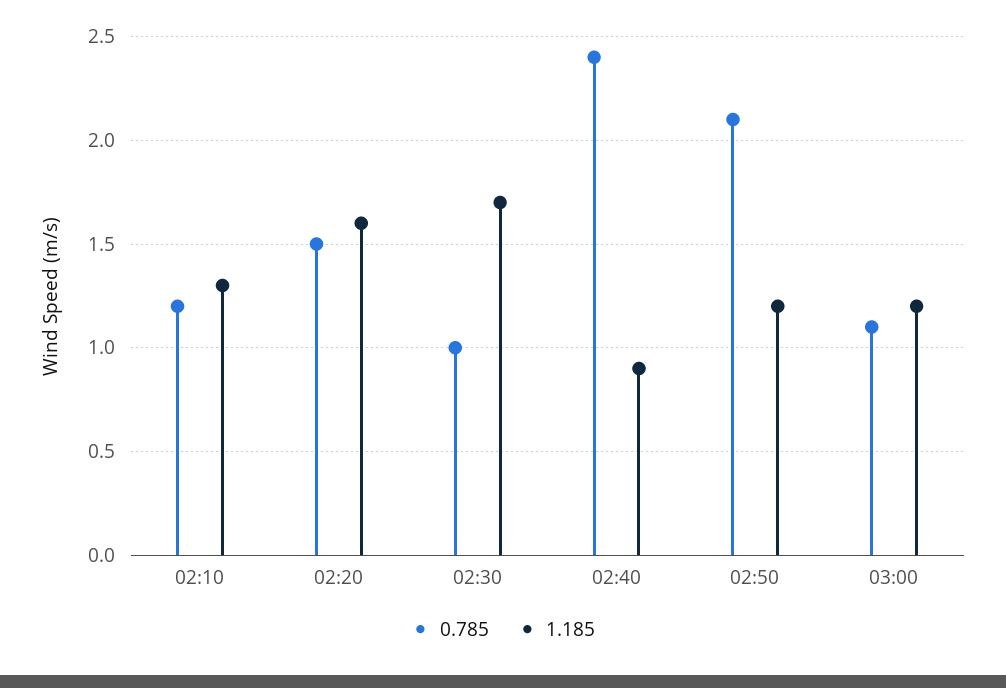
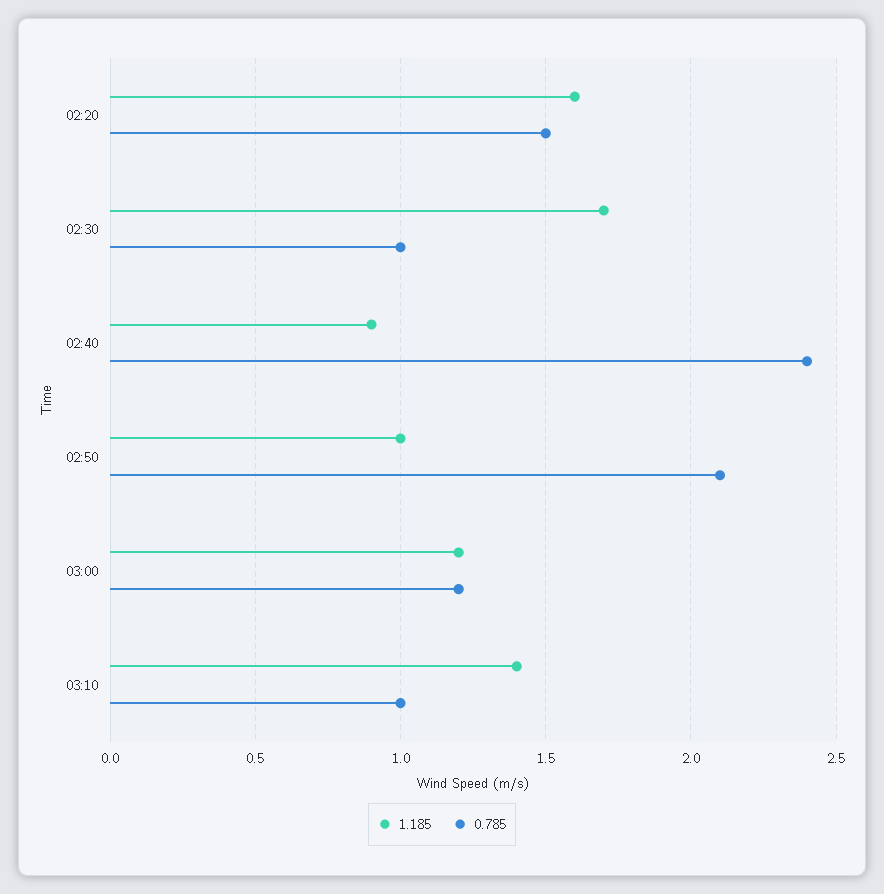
0.785, 02:10: 1.2 -> none
1.185, 02:10: 1.3 -> none
1.185, 02:50: 1.2 -> 1
0.785, 03:00: 1.1 -> 1.2
1.185, 03:10: none -> 1.4
0.785, 03:10: none -> 1

